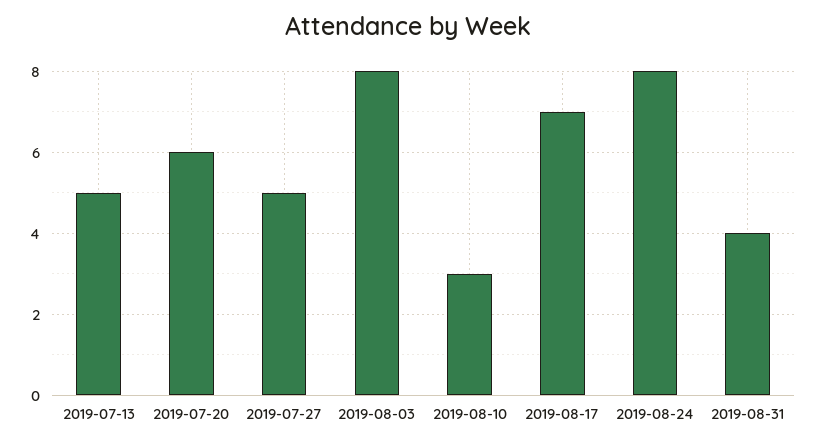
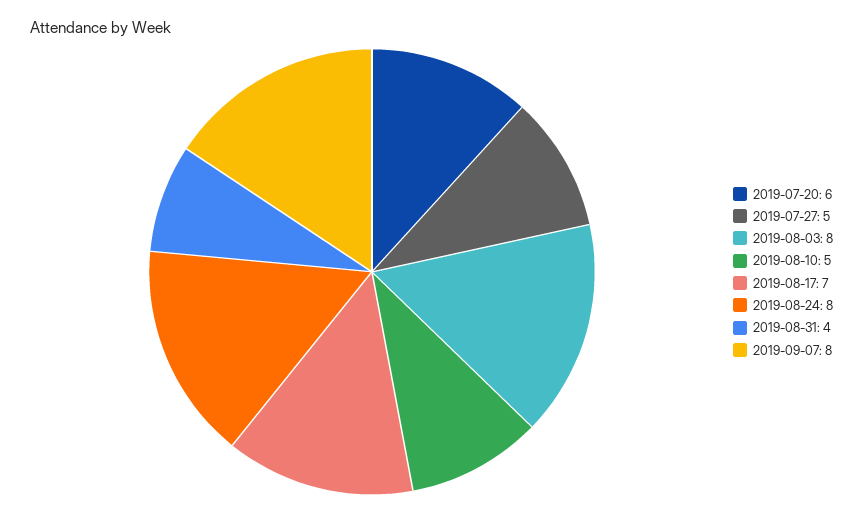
2019-07-13: 5 -> none
2019-08-10: 3 -> 5
2019-09-07: none -> 8

